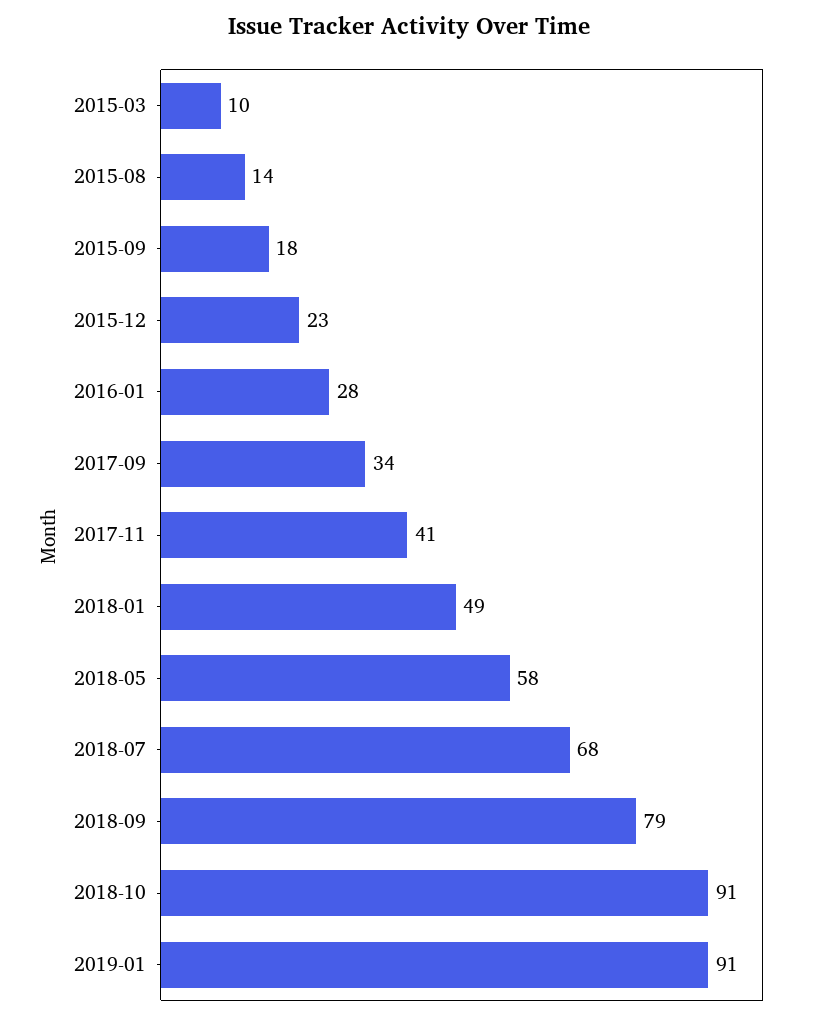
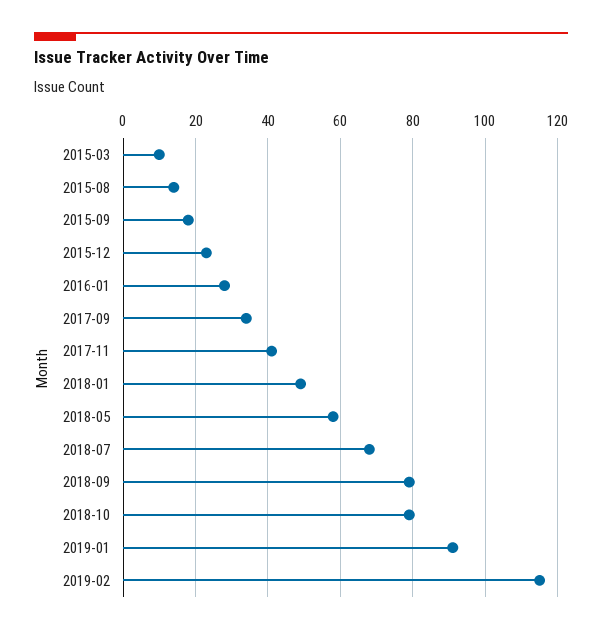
2018-10: 91 -> 80
2019-02: none -> 115

